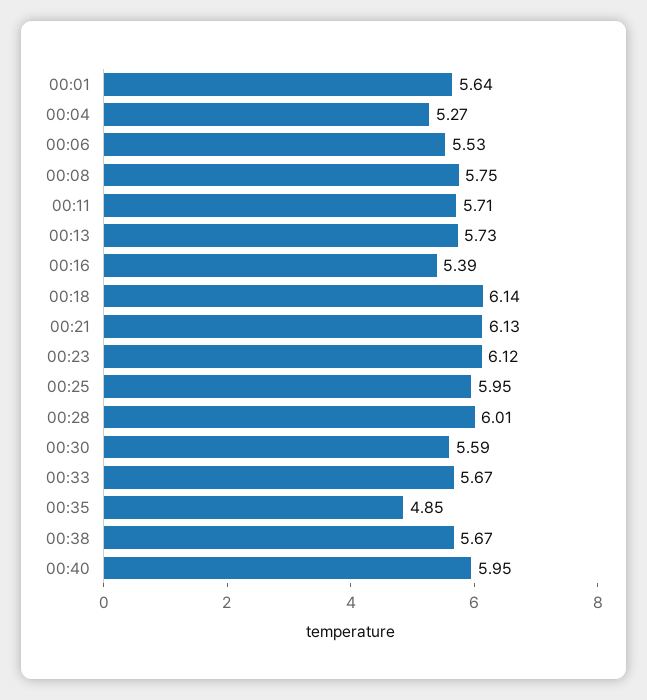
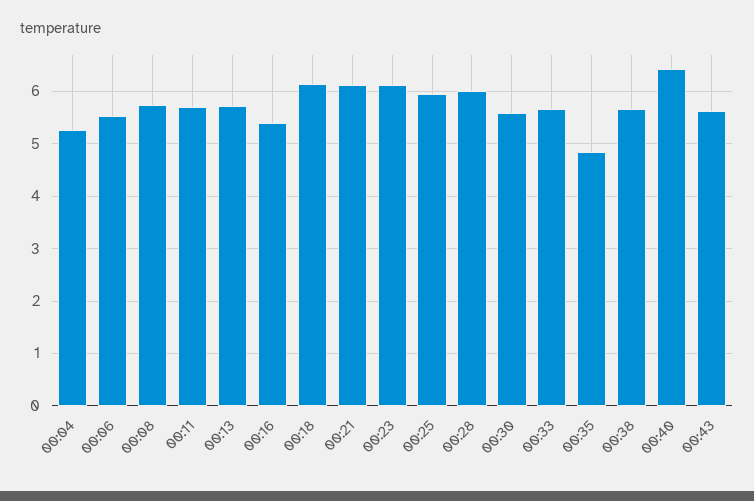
00:01: 5.64 -> none
00:40: 5.95 -> 6.4
00:43: none -> 5.6

